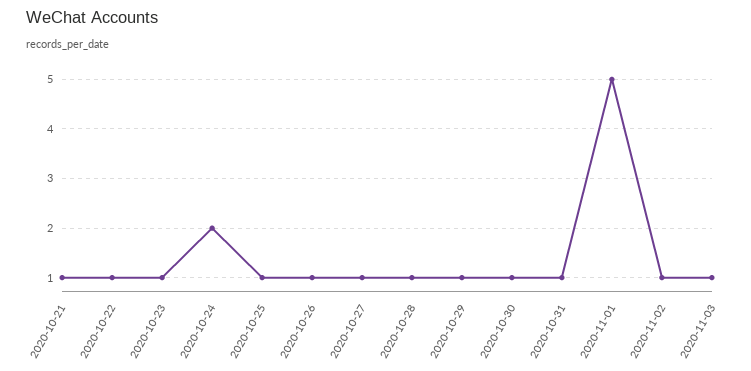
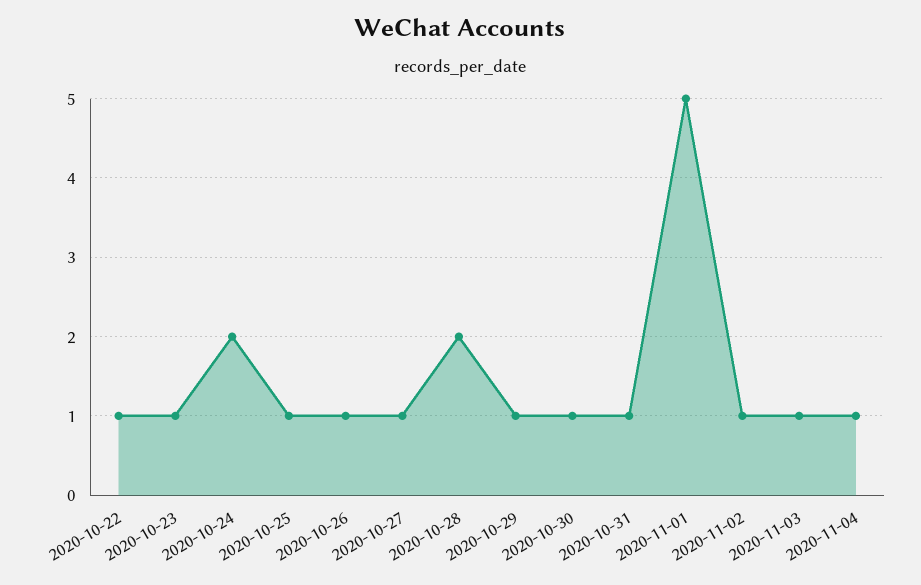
2020-10-21: 1 -> none
2020-10-28: 1 -> 2
2020-11-04: none -> 1

